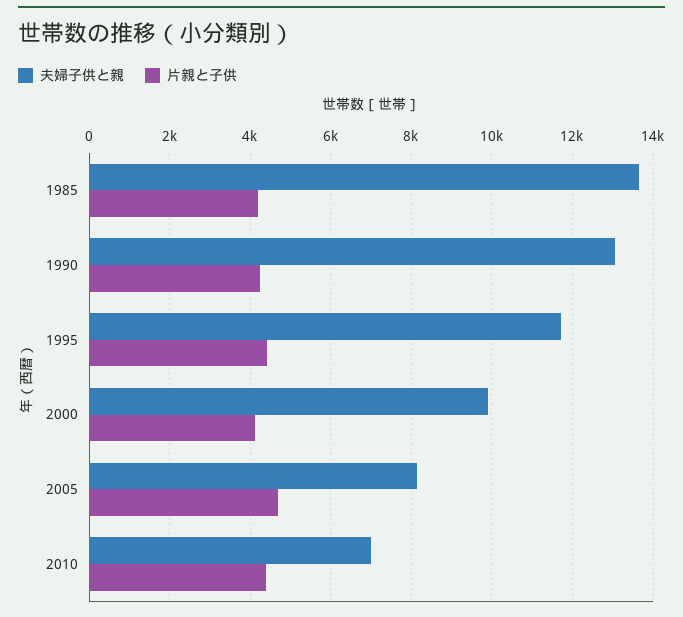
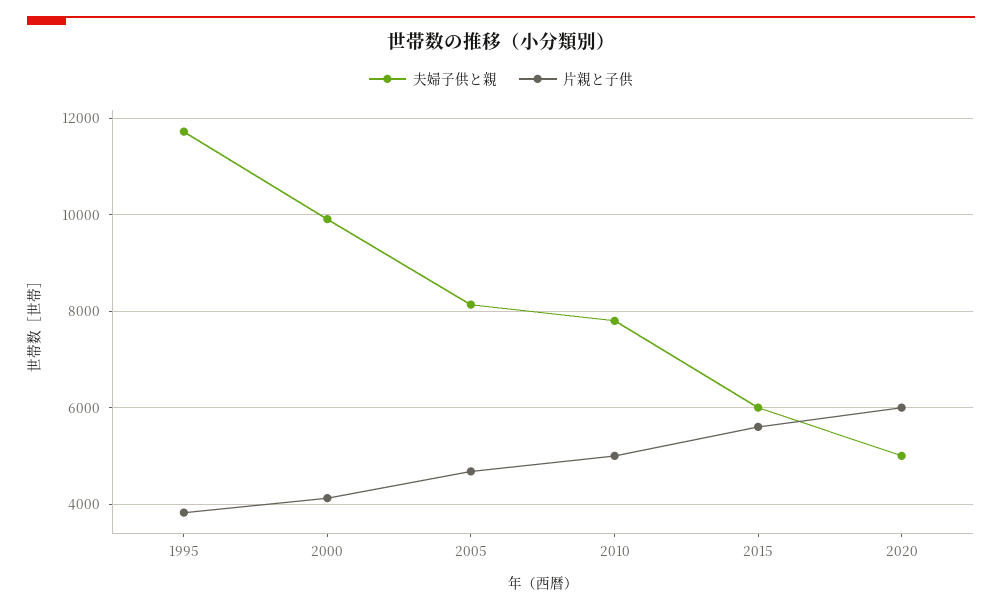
夫婦子供と親, 1985: 13600 -> none
片親と子供, 1985: 4200 -> none
夫婦子供と親, 1990: 13000 -> none
片親と子供, 1990: 4200 -> none
片親と子供, 1995: 4400 -> 3800
夫婦子供と親, 2010: 7000 -> 7800
片親と子供, 2010: 4400 -> 5000
夫婦子供と親, 2015: none -> 6000
片親と子供, 2015: none -> 5600
夫婦子供と親, 2020: none -> 5000
片親と子供, 2020: none -> 6000

